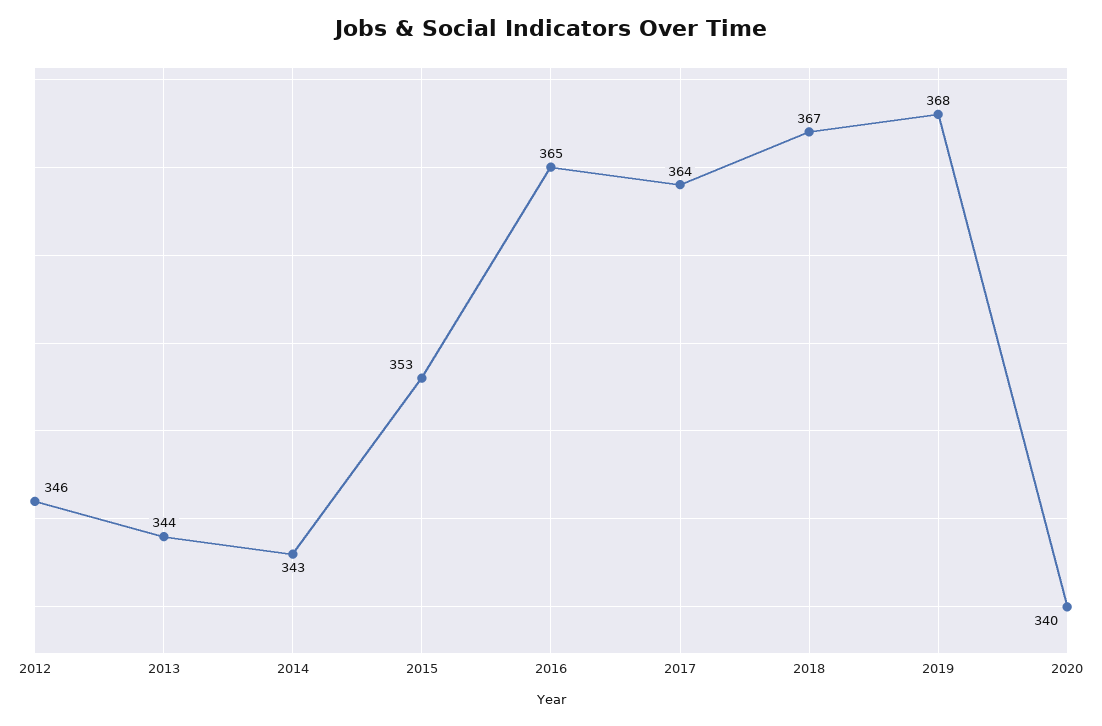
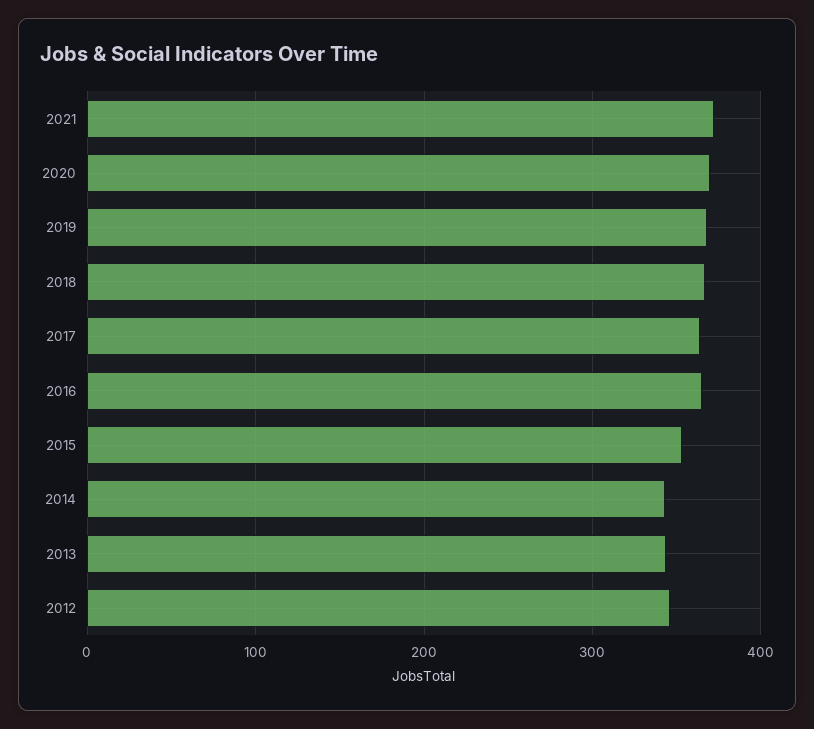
2020: 340 -> 370
2021: none -> 370

